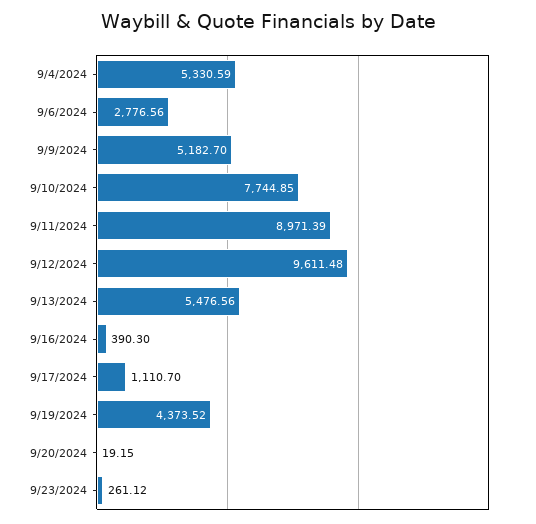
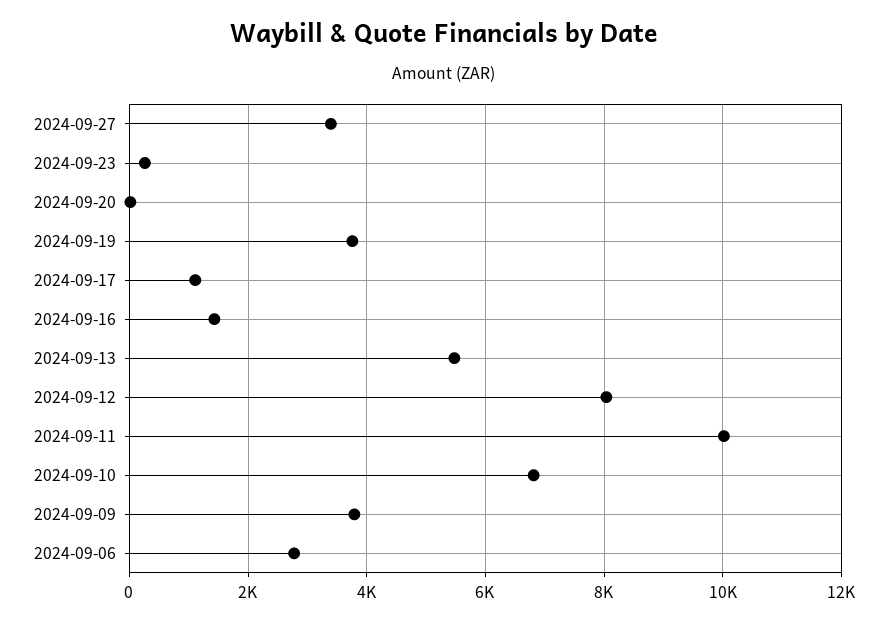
9/4/2024: 5330.59 -> none
9/9/2024: 5182.7 -> 3800
9/10/2024: 7744.85 -> 6800
9/11/2024: 8971.39 -> 10000
9/12/2024: 9611.48 -> 8000
9/16/2024: 390.3 -> 1400
9/19/2024: 4373.52 -> 3800
2024-09-27: none -> 3400

